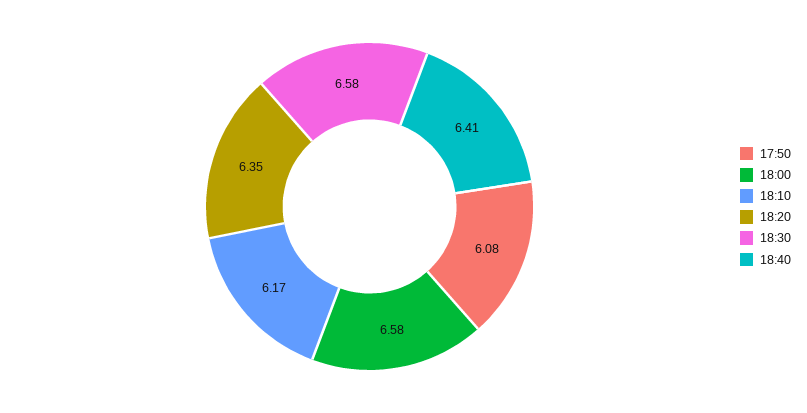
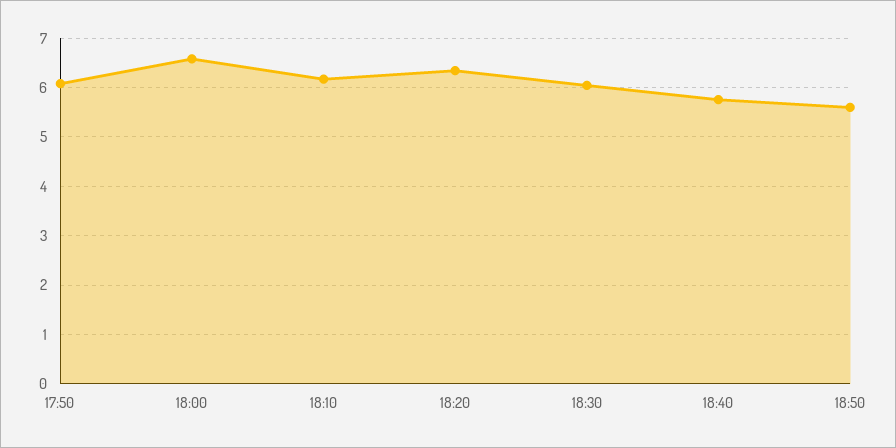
18:30: 6.58 -> 6
18:40: 6.41 -> 5.8
18:50: none -> 5.6

